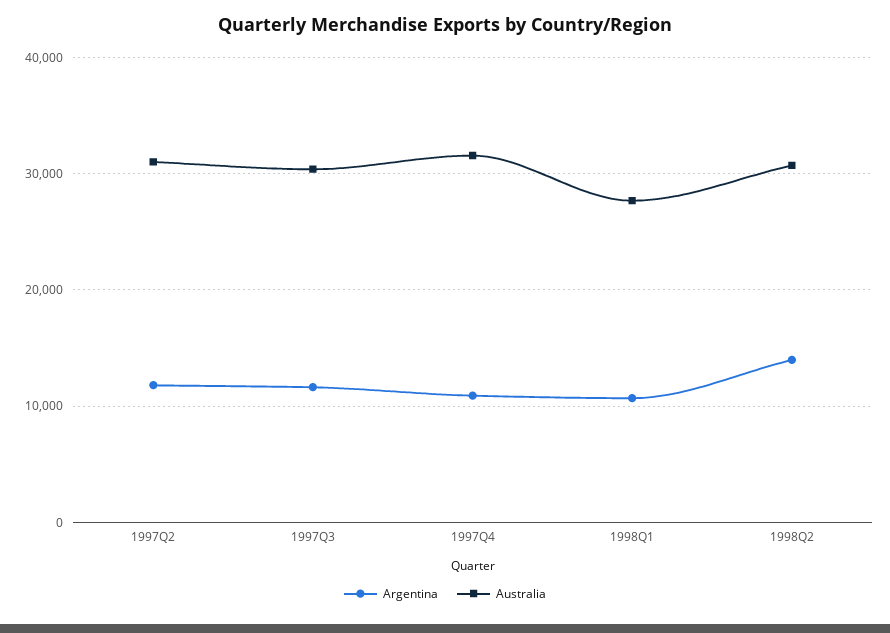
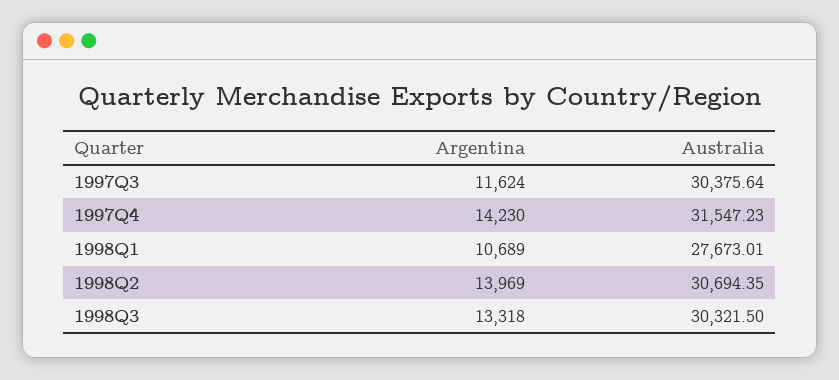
Argentina, 1997Q2: 12000 -> none
Australia, 1997Q2: 31000 -> none
Argentina, 1997Q4: 11000 -> 14230
Argentina, 1998Q3: none -> 13318
Australia, 1998Q3: none -> 30321.5

